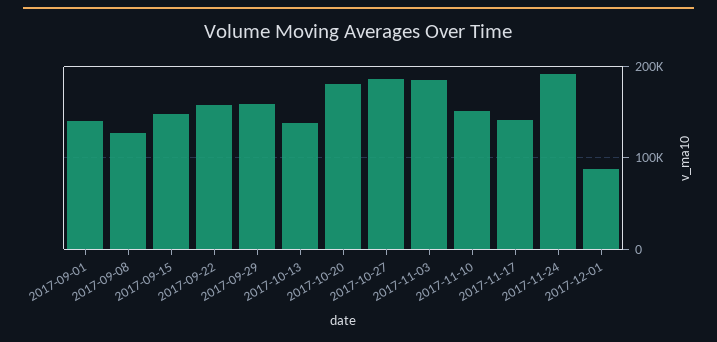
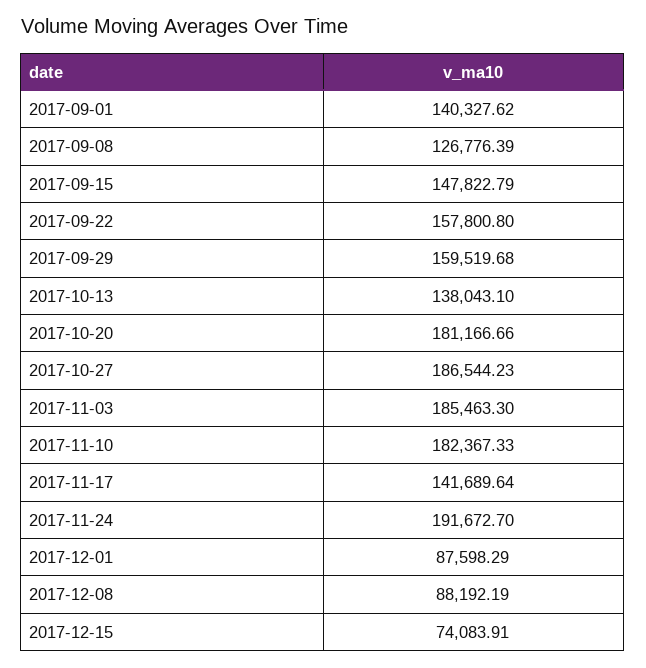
2017-11-10: 150000 -> 182367.33
2017-12-08: none -> 88192.19
2017-12-15: none -> 74083.91

